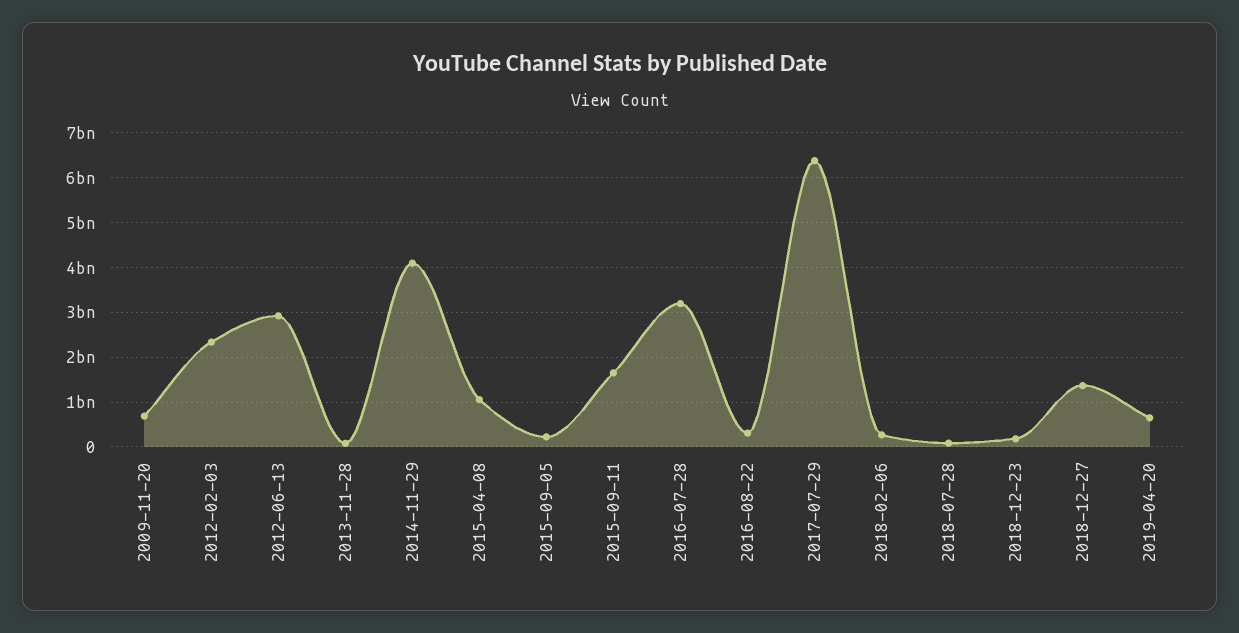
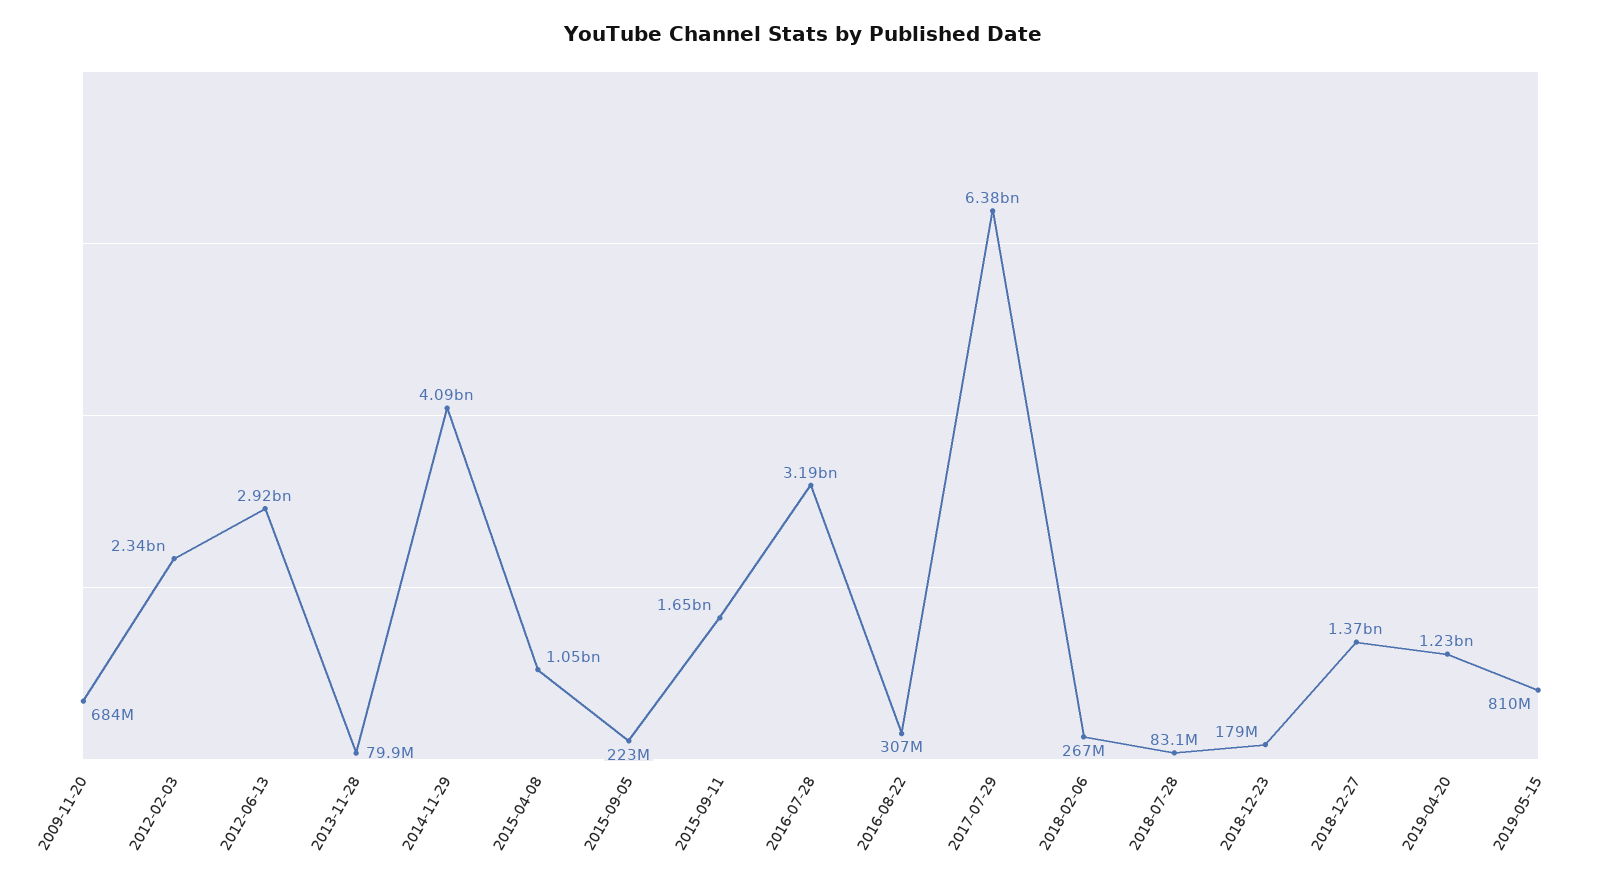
2019-04-20: 600000000 -> 1230000000
2019-05-15: none -> 810000000

